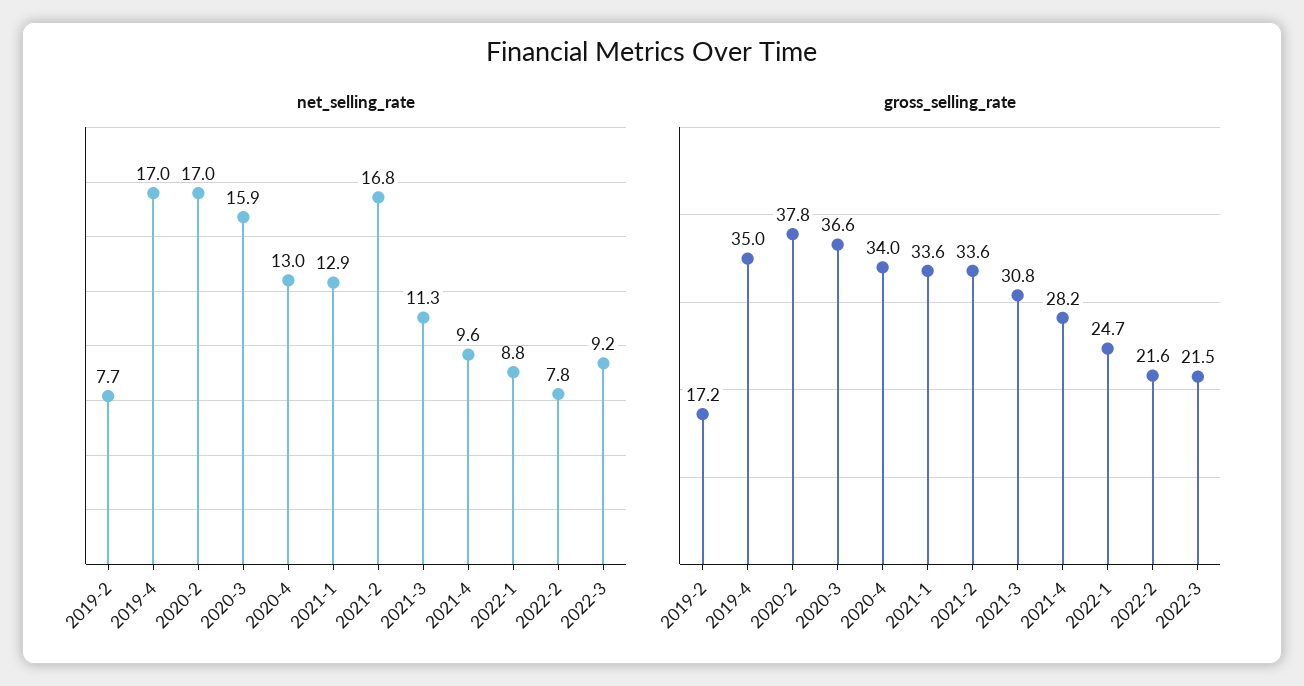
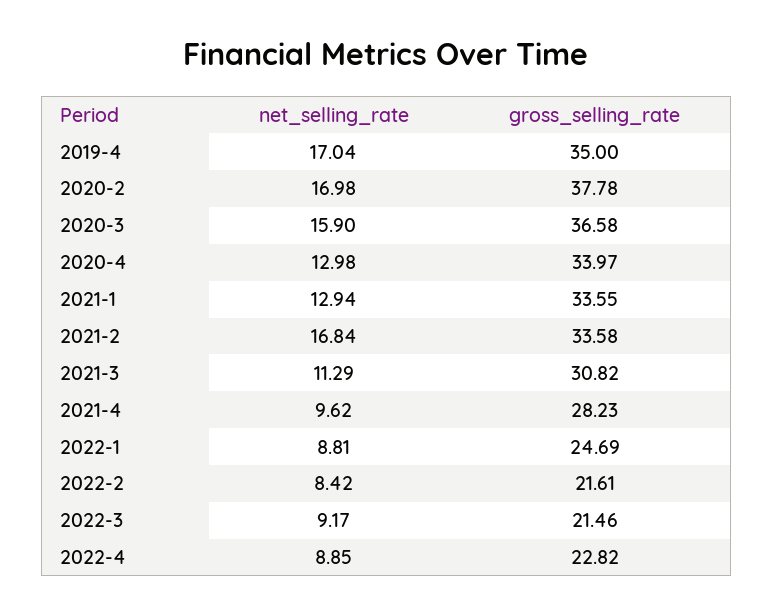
net_selling_rate, 2019-2: 7.7 -> none
net_selling_rate, 2022-2: 7.8 -> 8.42
gross_selling_rate, 2019-2: 17.2 -> none
net_selling_rate, 2022-4: none -> 8.85
gross_selling_rate, 2022-4: none -> 22.82

